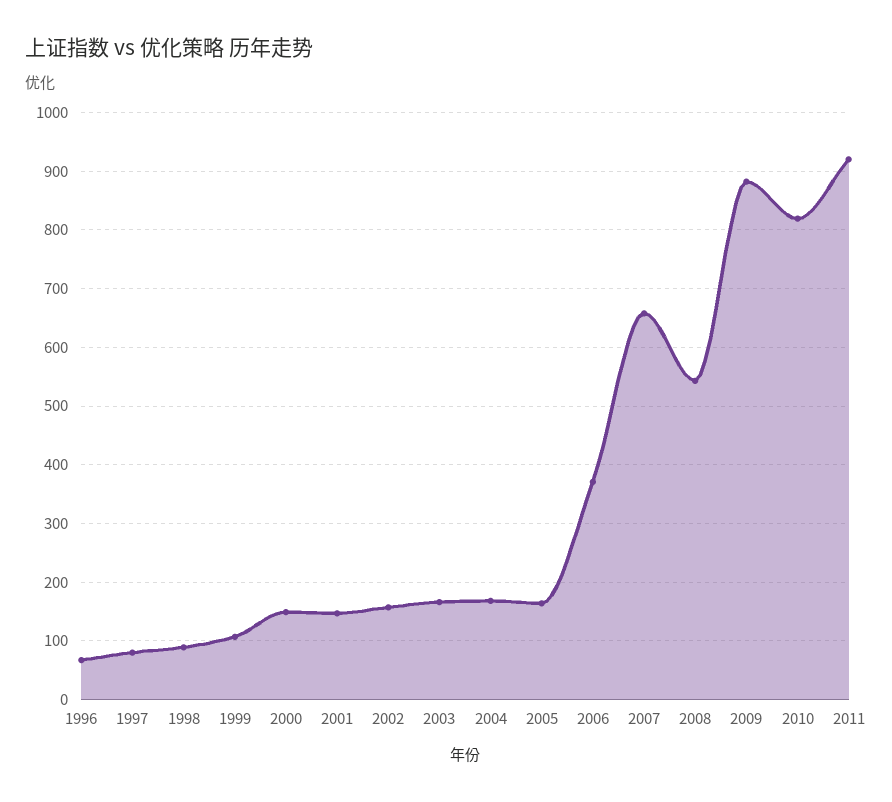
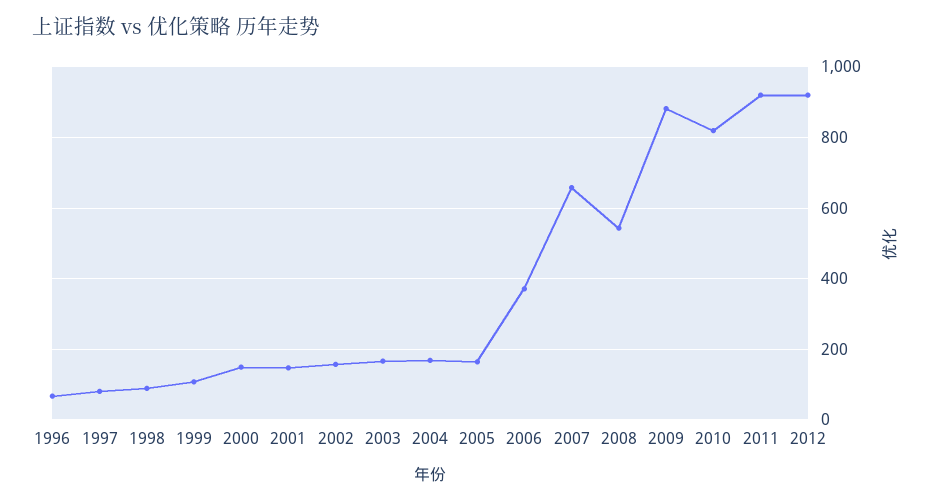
2012: none -> 920

